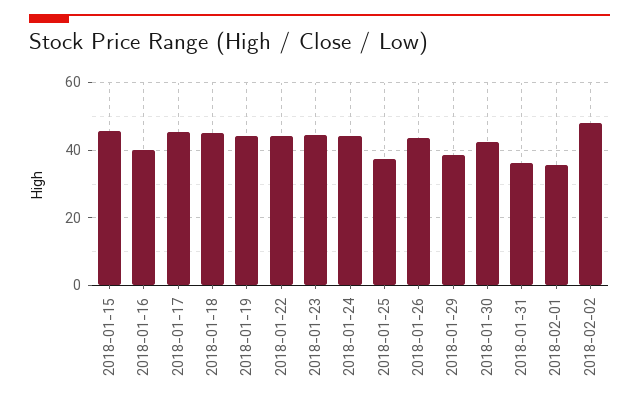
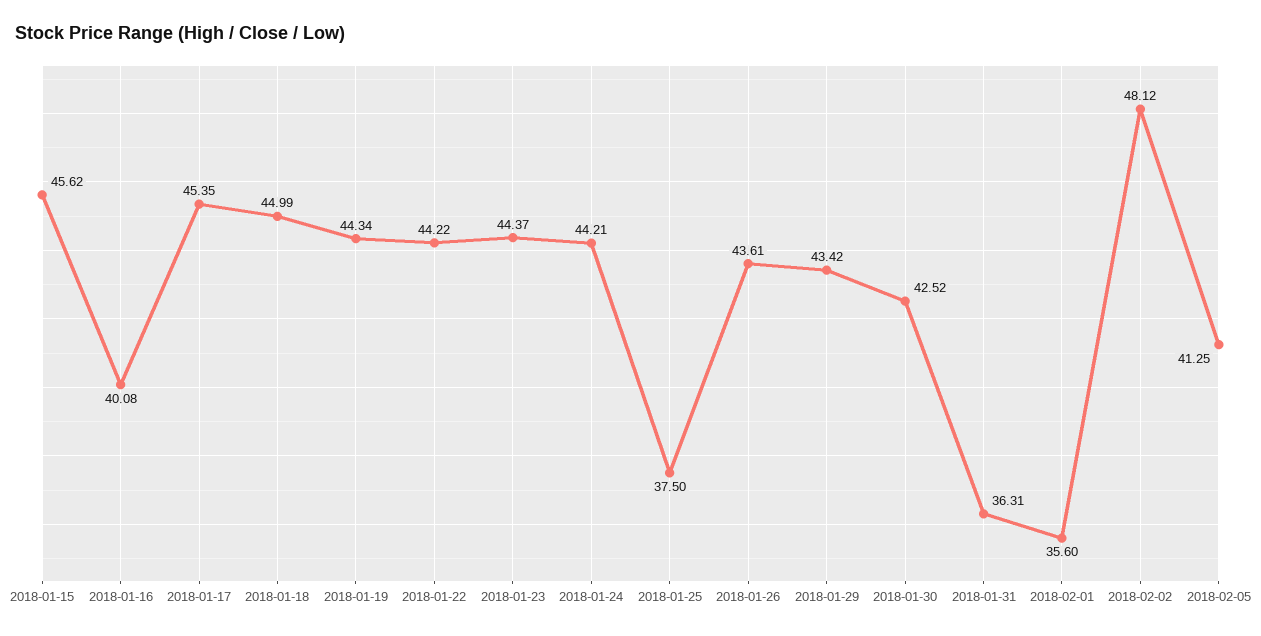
2018-01-29: 38 -> 43.42
2018-02-05: none -> 41.25

